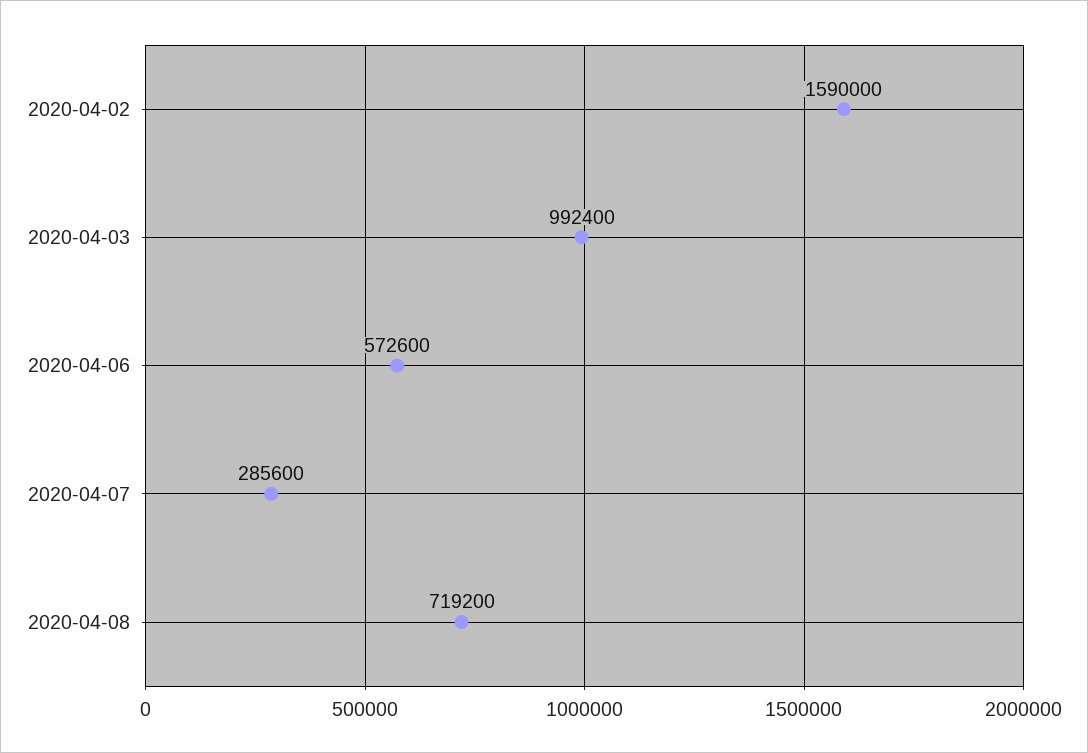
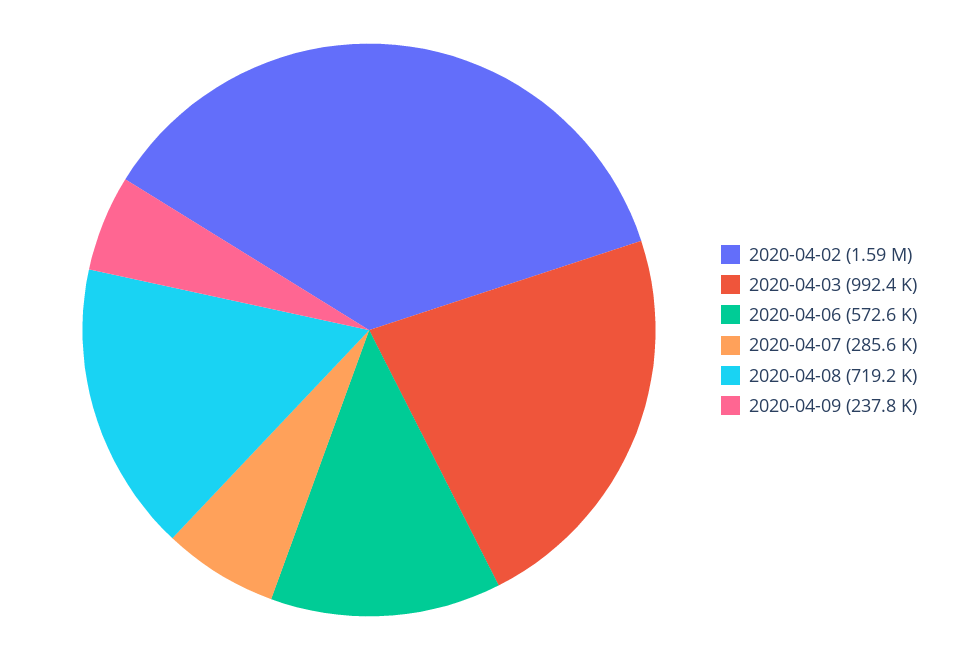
2020-04-09: none -> 237800

